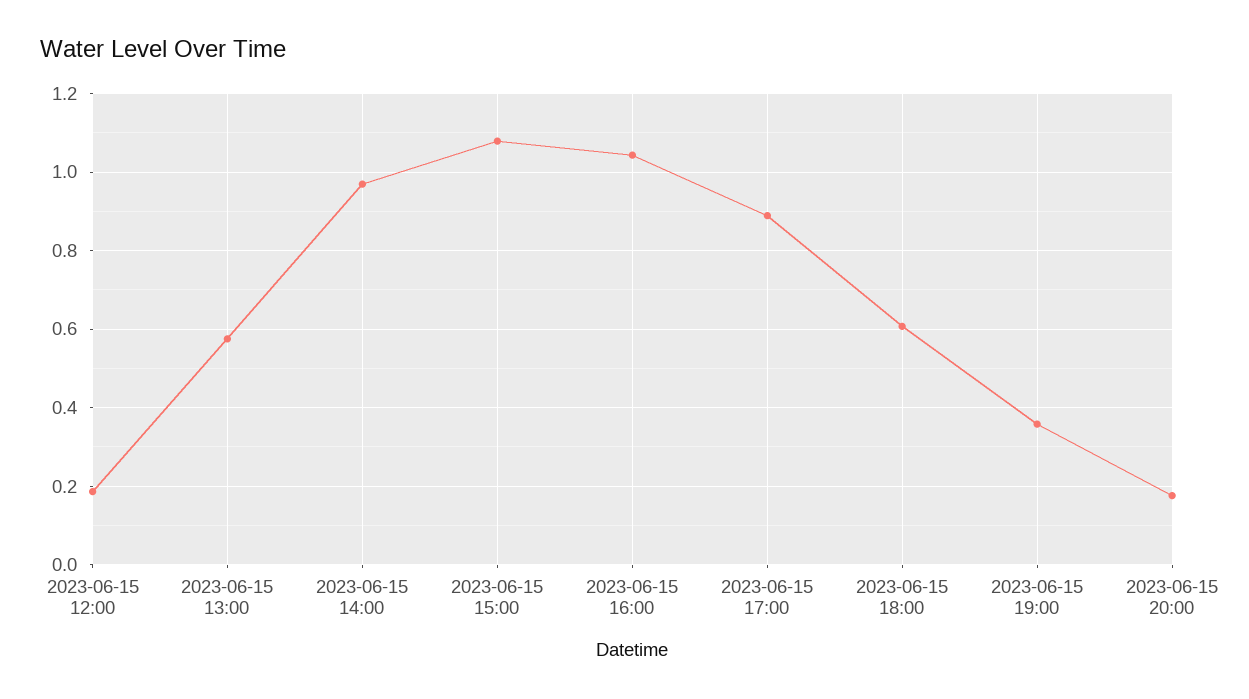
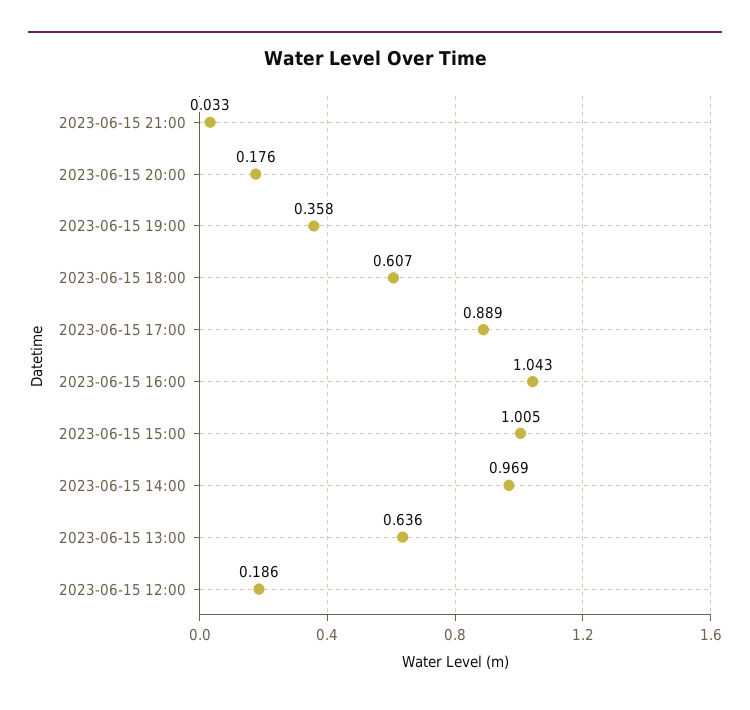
2023-06-15 13:00: 0.58 -> 0.636
2023-06-15 15:00: 1.08 -> 1.005
2023-06-15 21:00: none -> 0.033

